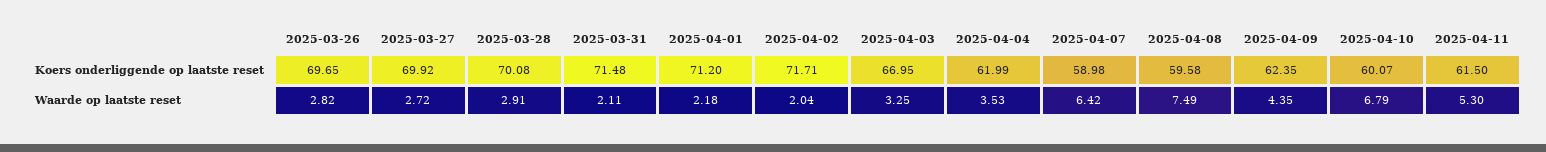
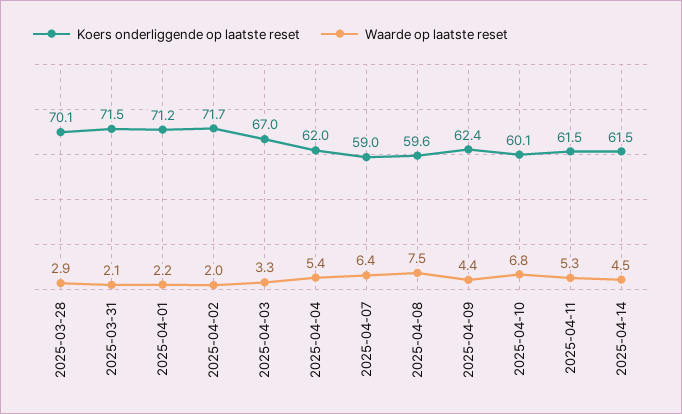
Koers onderliggende op laatste reset, 2025-03-26: 69.65 -> none
Koers onderliggende op laatste reset, 2025-03-27: 69.92 -> none
Waarde op laatste reset, 2025-03-26: 2.82 -> none
Waarde op laatste reset, 2025-03-27: 2.72 -> none
Waarde op laatste reset, 2025-04-04: 3.53 -> 5.4
Koers onderliggende op laatste reset, 2025-04-14: none -> 61.5
Waarde op laatste reset, 2025-04-14: none -> 4.5

